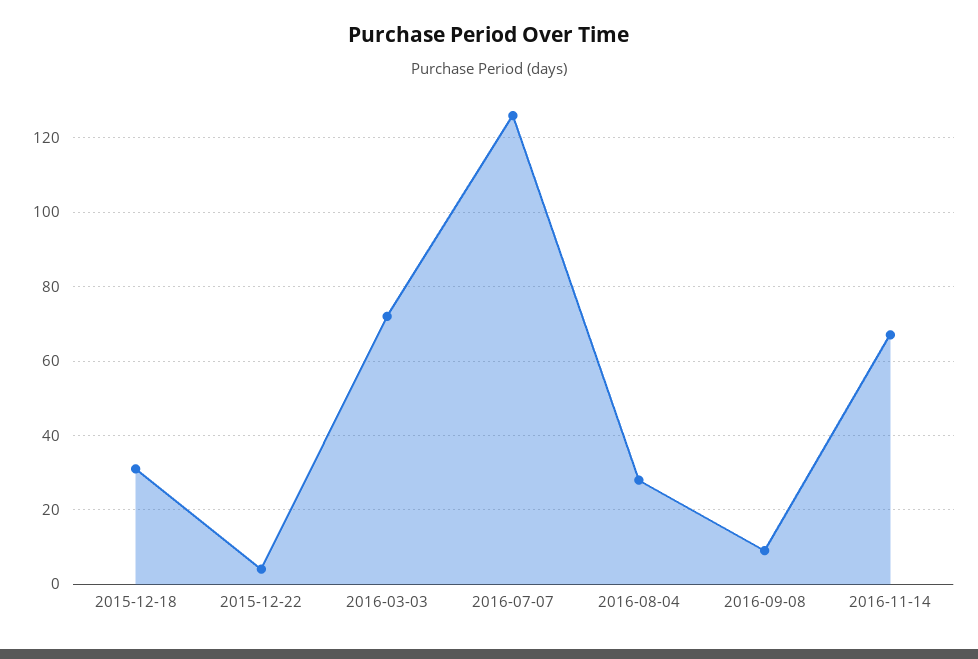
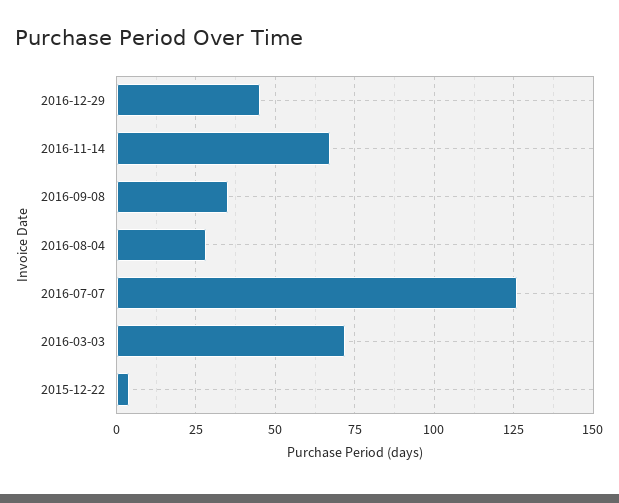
2015-12-18: 30 -> none
2016-09-08: 10 -> 35
2016-12-29: none -> 45

